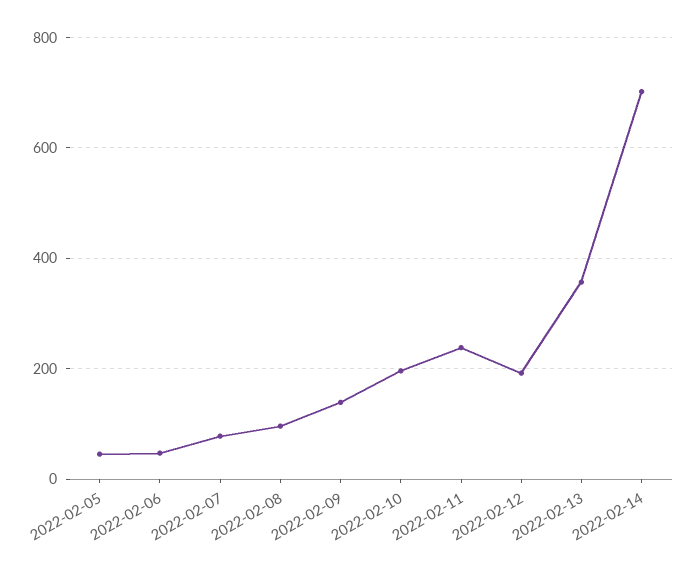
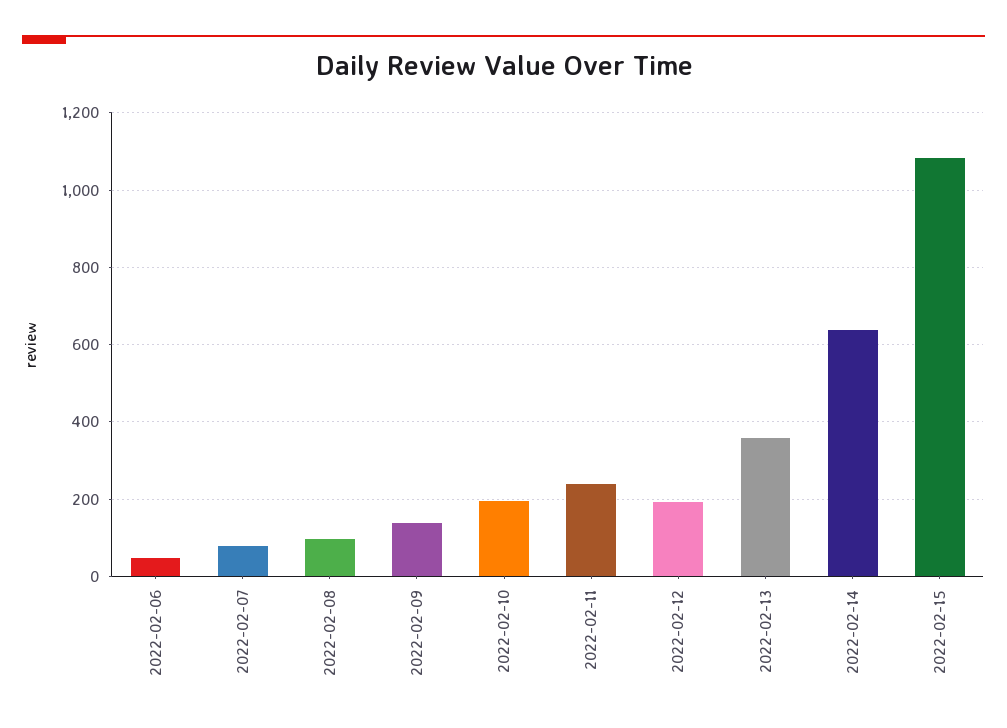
2022-02-05: 40 -> none
2022-02-14: 700 -> 640
2022-02-15: none -> 1080

